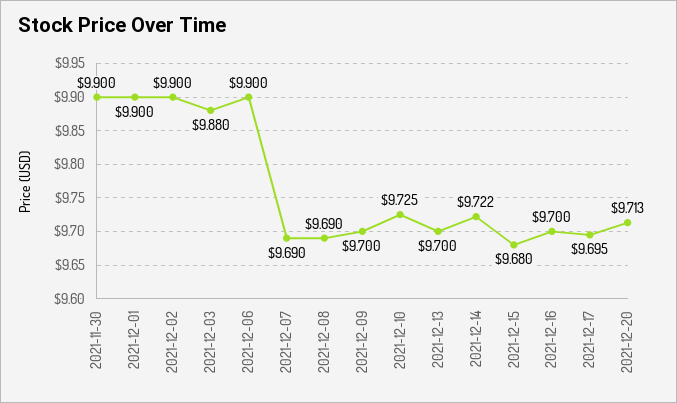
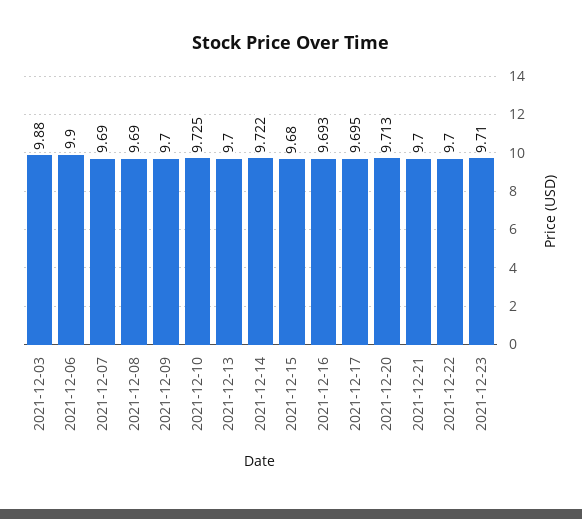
2021-11-30: 9.9 -> none
2021-12-01: 9.9 -> none
2021-12-02: 9.9 -> none
2021-12-16: 9.7 -> 9.693
2021-12-21: none -> 9.7
2021-12-22: none -> 9.7
2021-12-23: none -> 9.71

